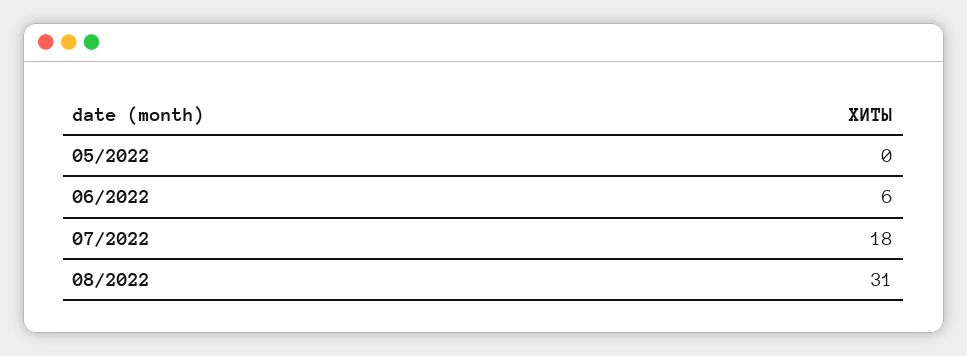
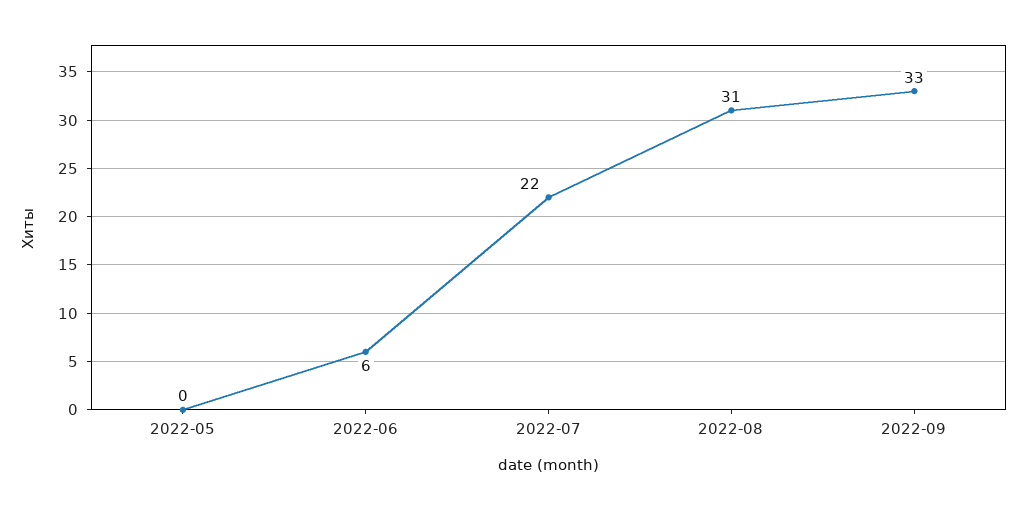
07/2022: 18 -> 22
2022-09: none -> 33

